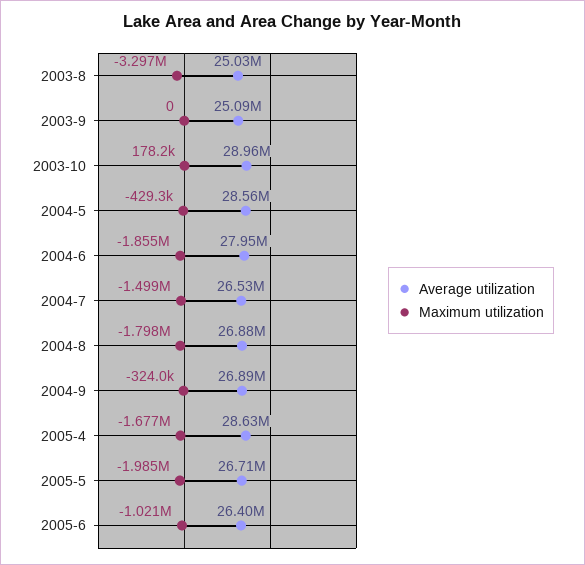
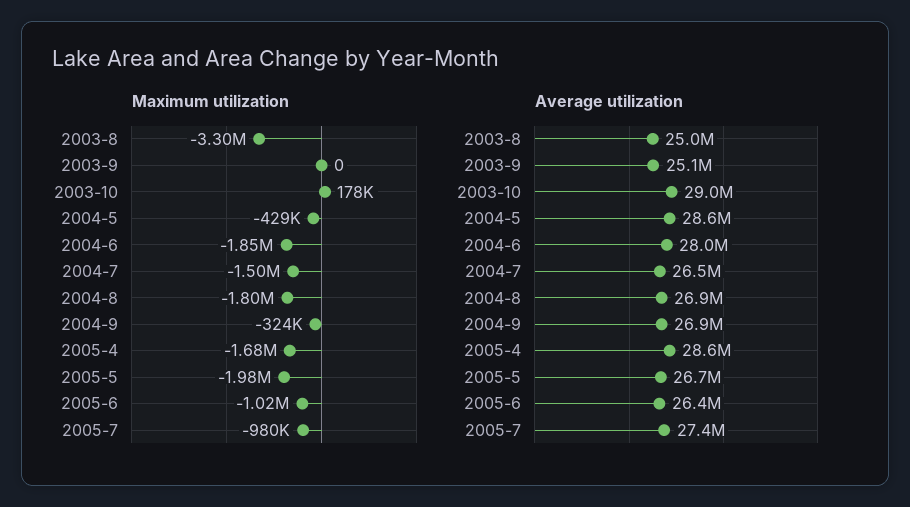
Maximum utilization, 2005-7: none -> -980000
Average utilization, 2005-7: none -> 27400000

